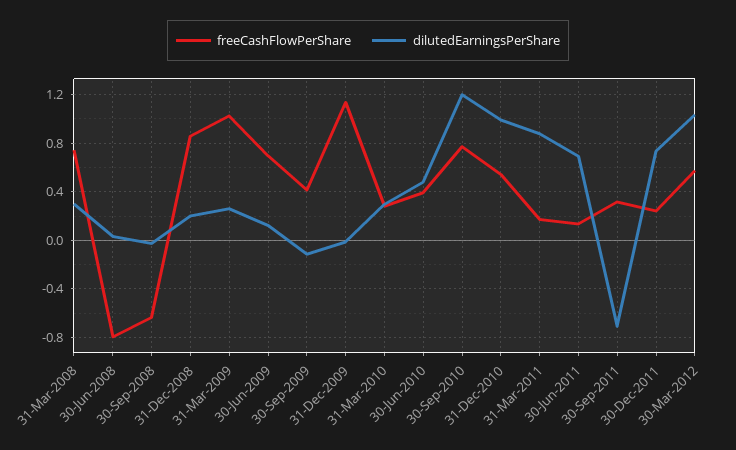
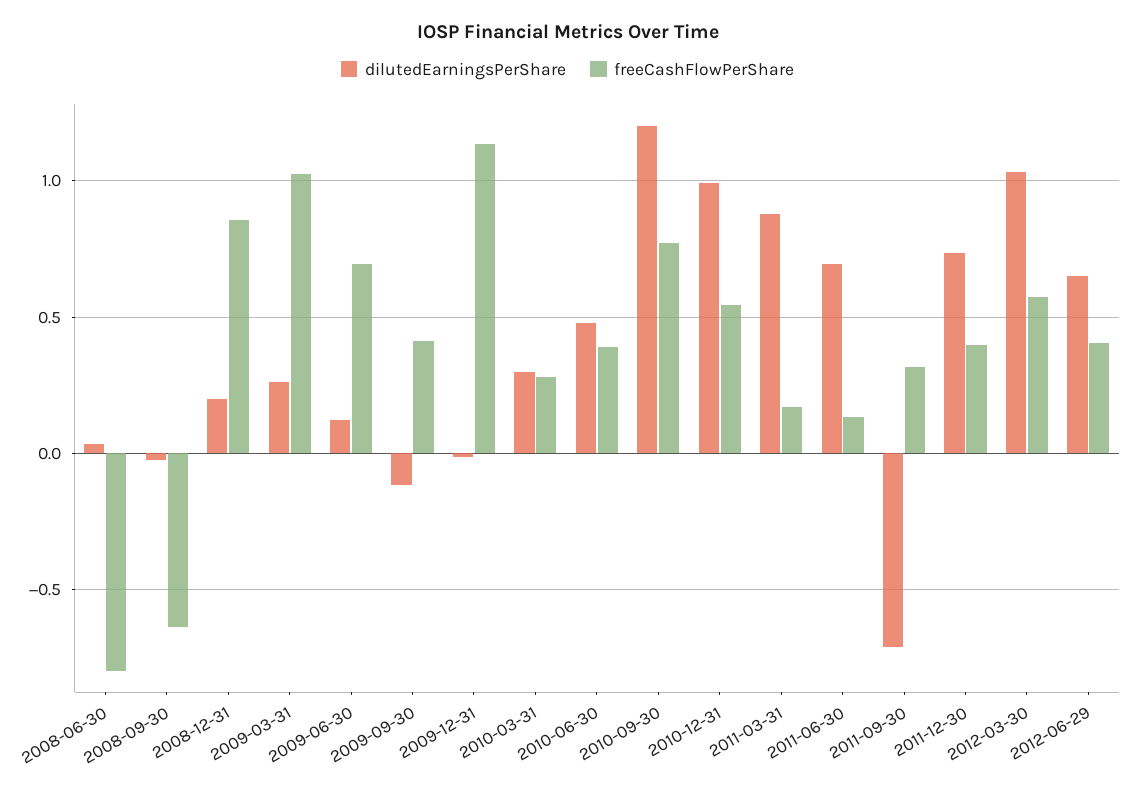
freeCashFlowPerShare, 31-Mar-2008: 0.75 -> none
dilutedEarningsPerShare, 31-Mar-2008: 0.3 -> none
freeCashFlowPerShare, 30-Dec-2011: 0.25 -> 0.4
dilutedEarningsPerShare, 2012-06-29: none -> 0.65
freeCashFlowPerShare, 2012-06-29: none -> 0.4

